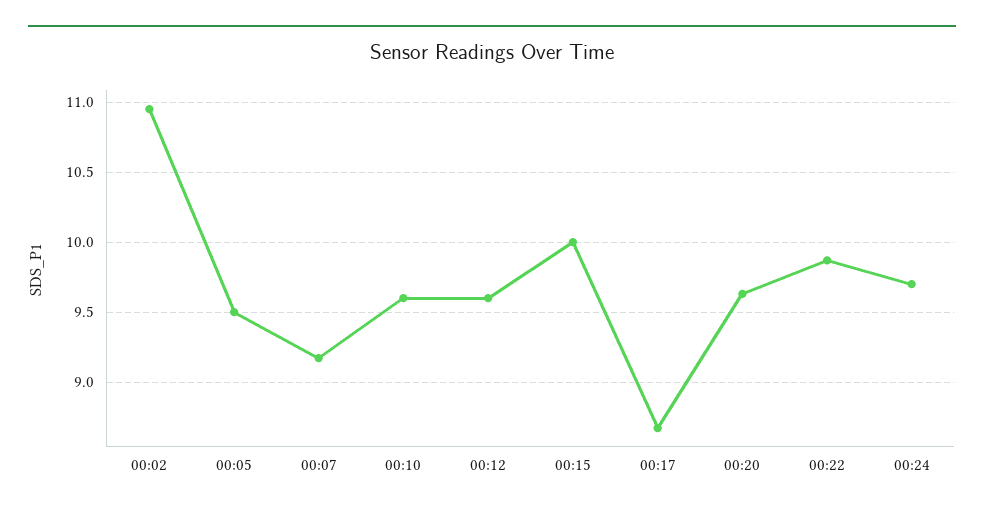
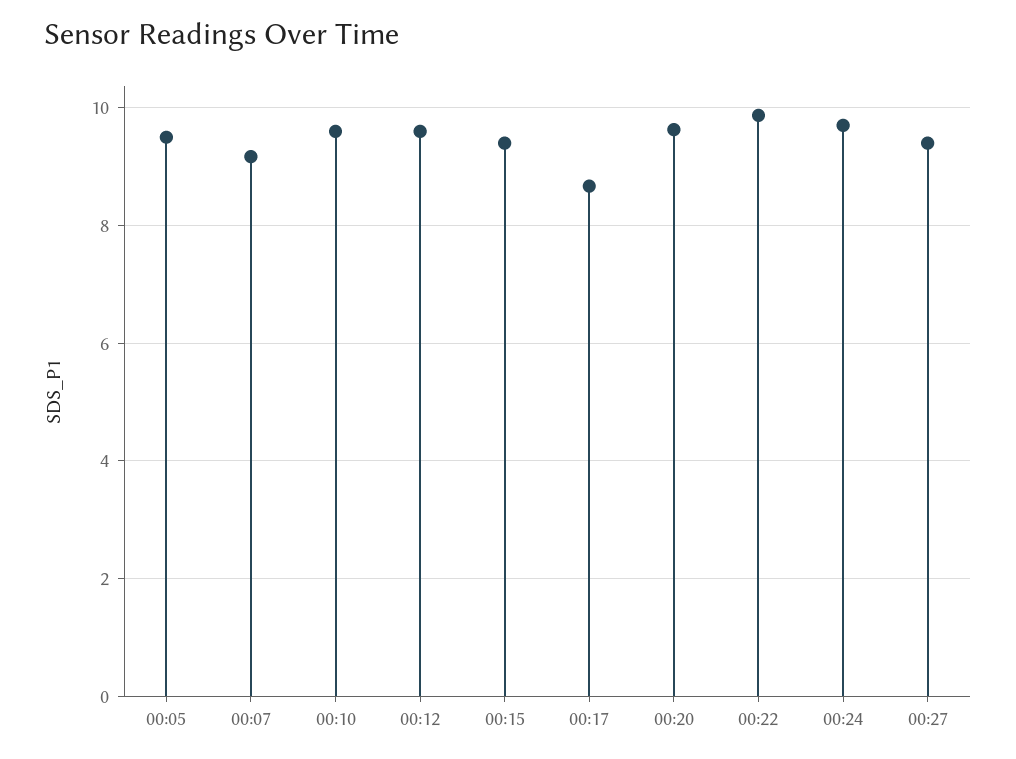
00:02: 10.95 -> none
00:15: 10 -> 9.4
00:27: none -> 9.4

